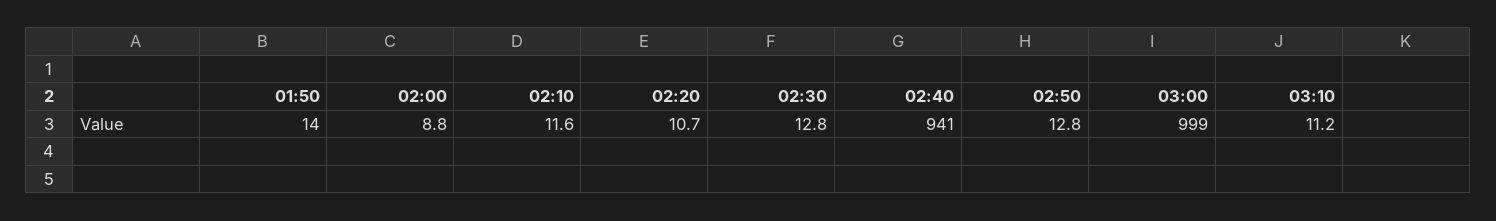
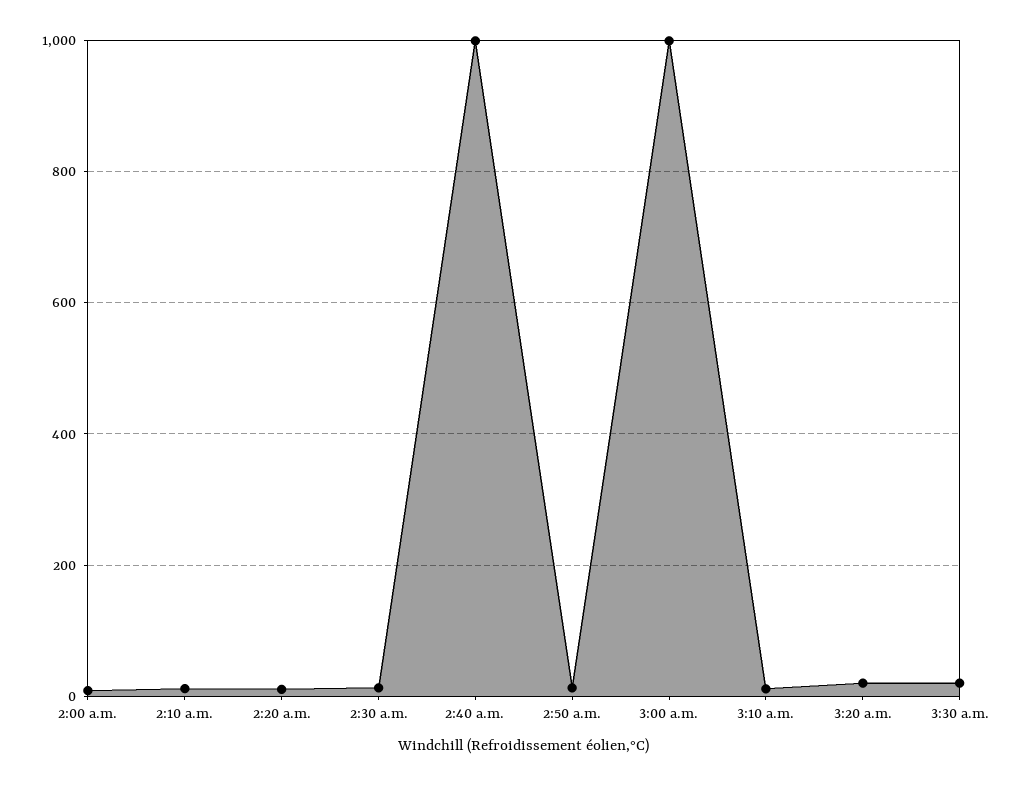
01:50: 14 -> none
02:40: 941 -> 1000
3:20 a.m.: none -> 20
3:30 a.m.: none -> 20

